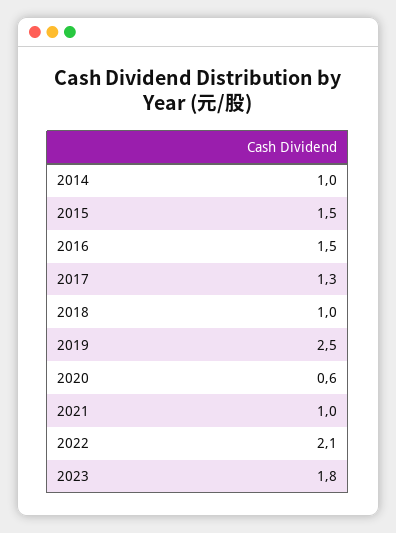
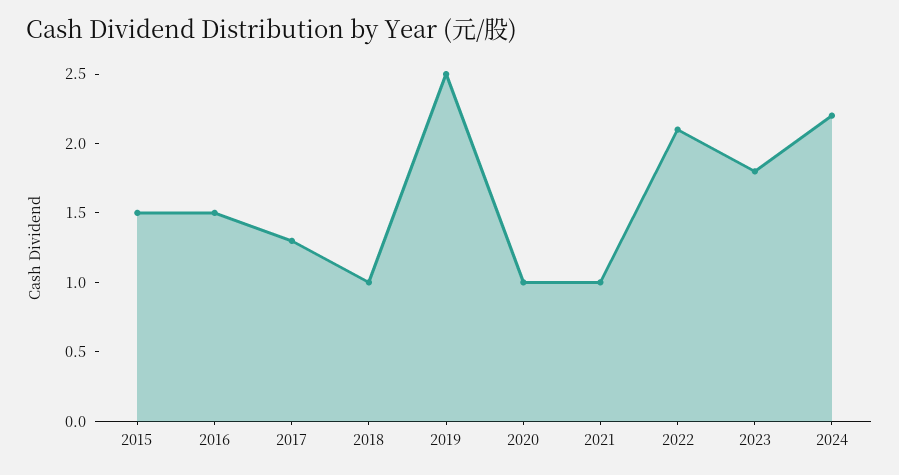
2014: 1 -> none
2020: 0.6 -> 1
2024: none -> 2.2

